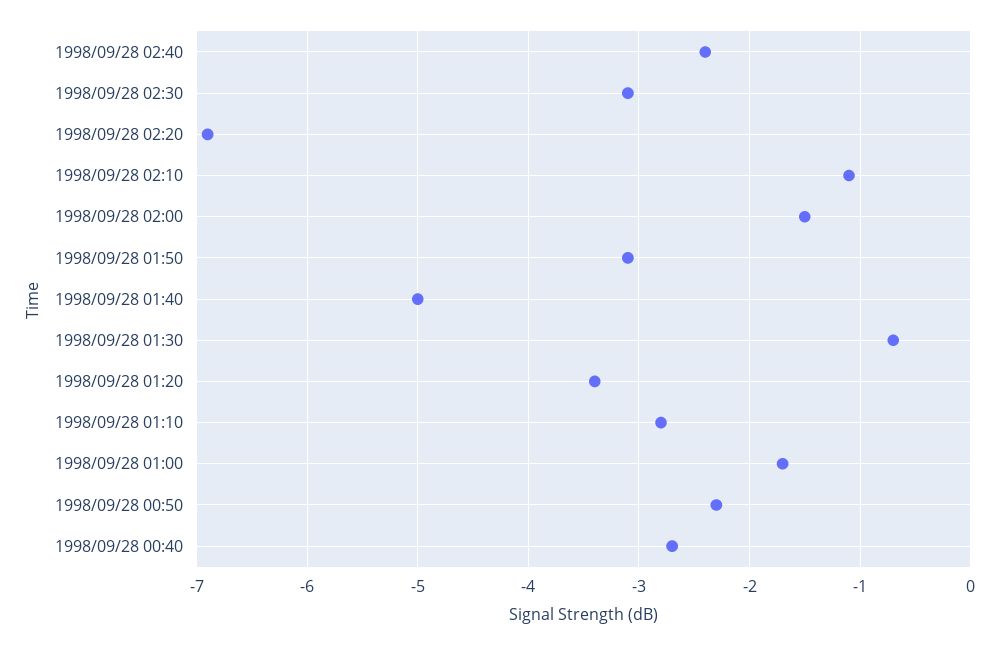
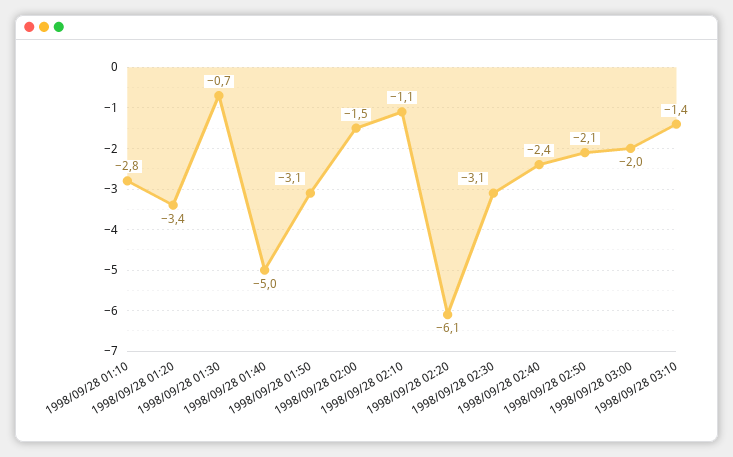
1998/09/28 02:20: -6.9 -> -6.1
1998/09/28 01:00: -1.7 -> none
1998/09/28 00:50: -2.3 -> none
1998/09/28 00:40: -2.7 -> none
1998/09/28 02:50: none -> -2.1
1998/09/28 03:00: none -> -2
1998/09/28 03:10: none -> -1.4

